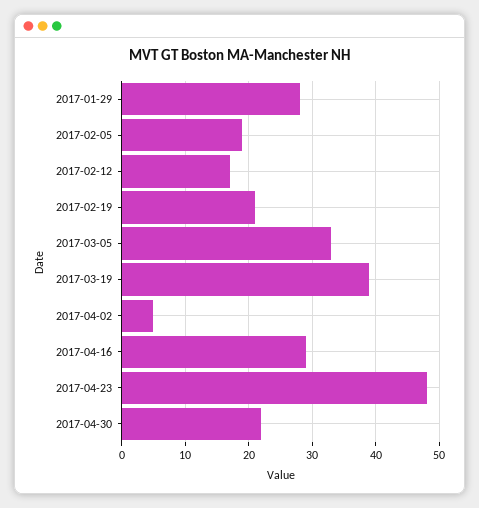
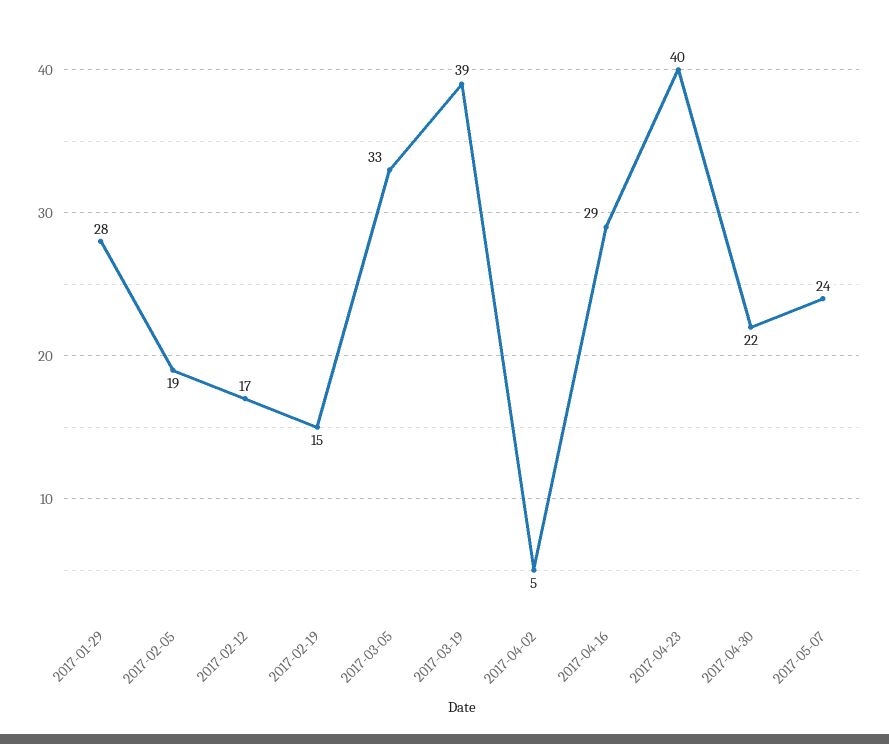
2017-02-19: 21 -> 15
2017-04-23: 48 -> 40
2017-05-07: none -> 24

